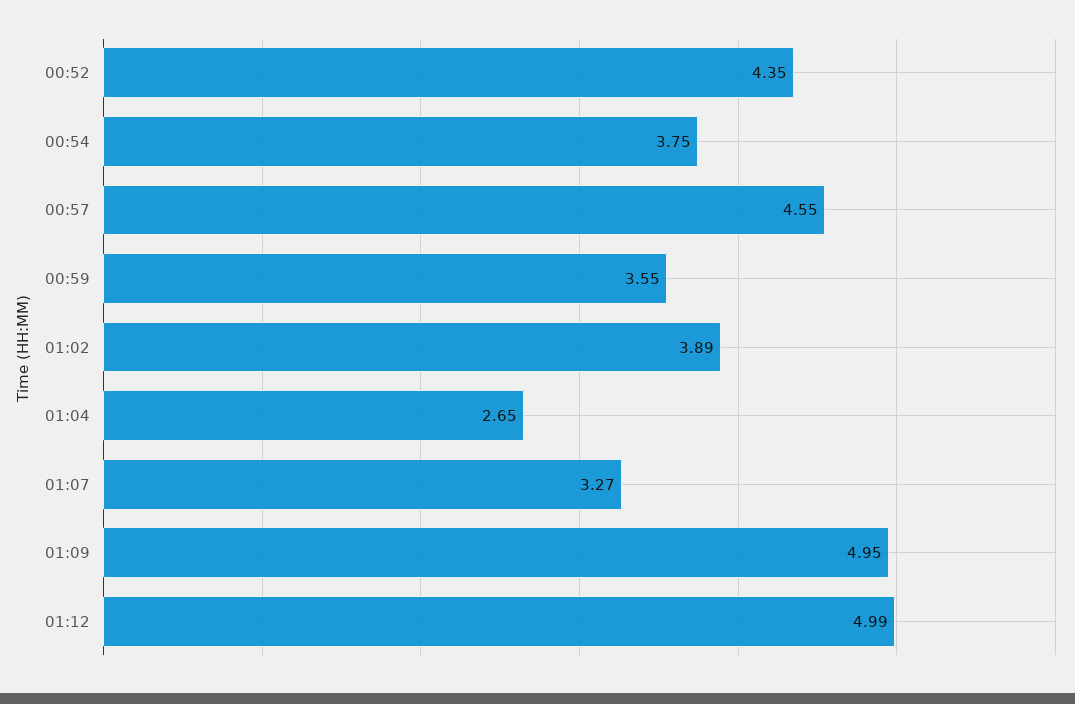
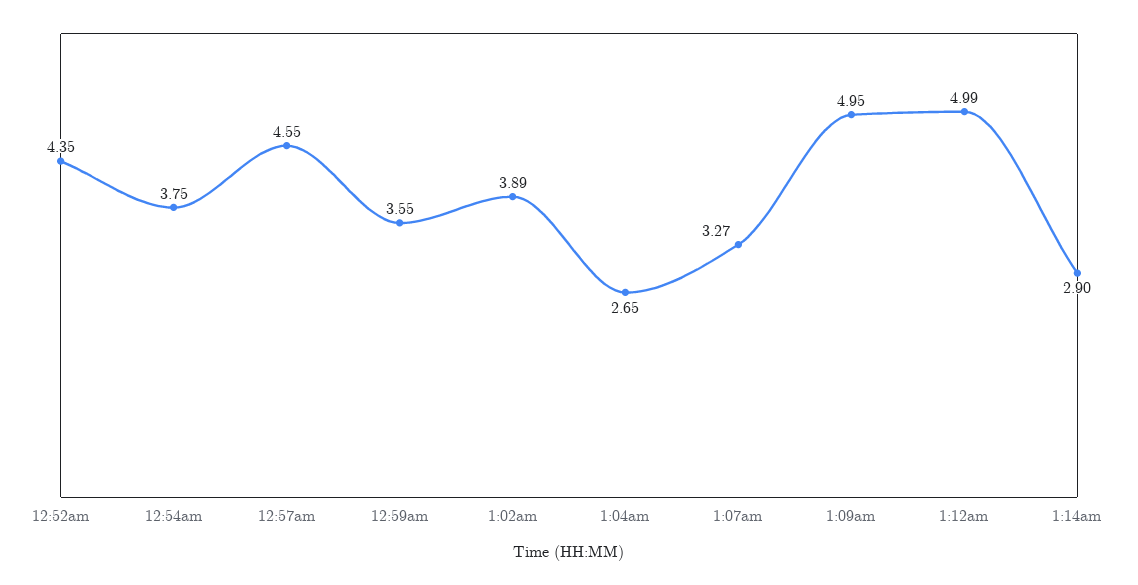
1:14am: none -> 2.9

